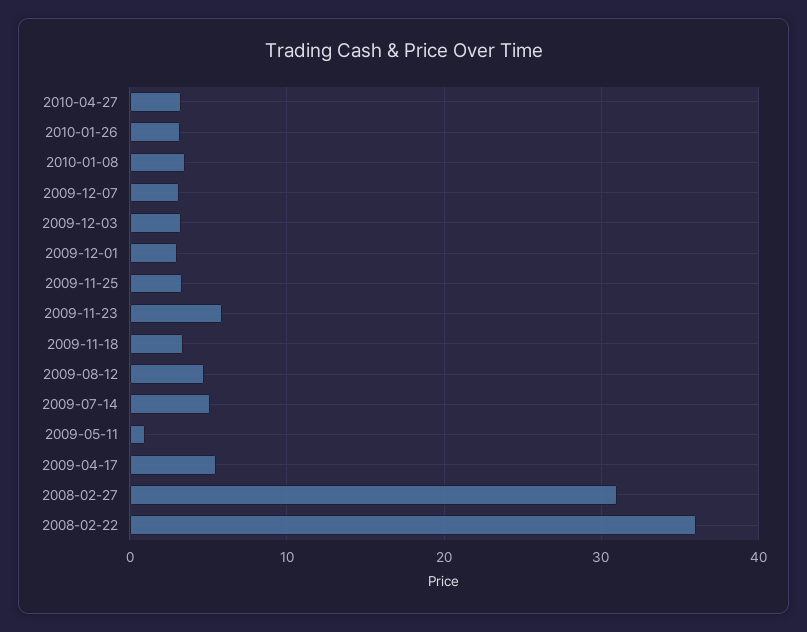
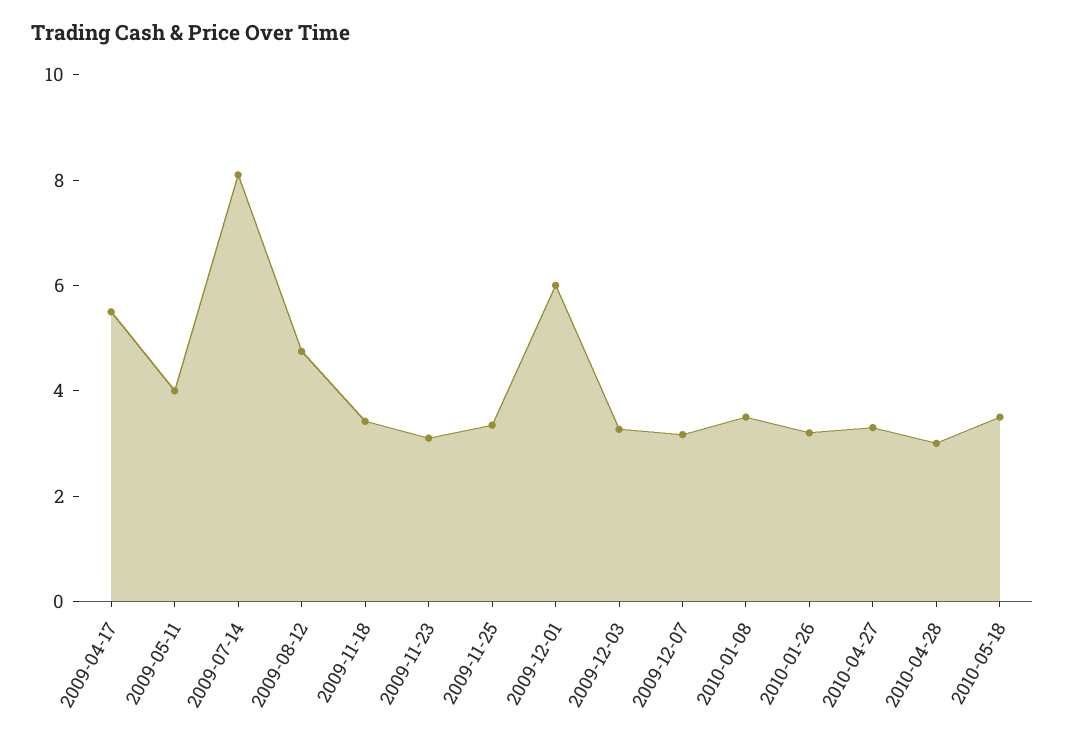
2009-12-01: 3 -> 6
2009-11-23: 6 -> 3
2009-07-14: 5 -> 8
2009-05-11: 1 -> 4
2008-02-27: 31 -> none
2008-02-22: 36 -> none
2010-04-28: none -> 3
2010-05-18: none -> 3.5

